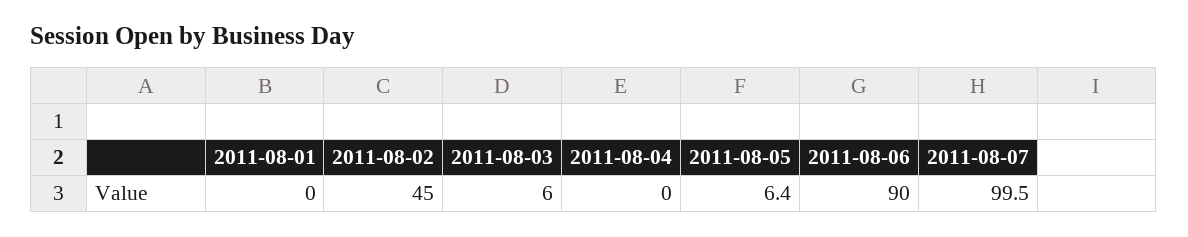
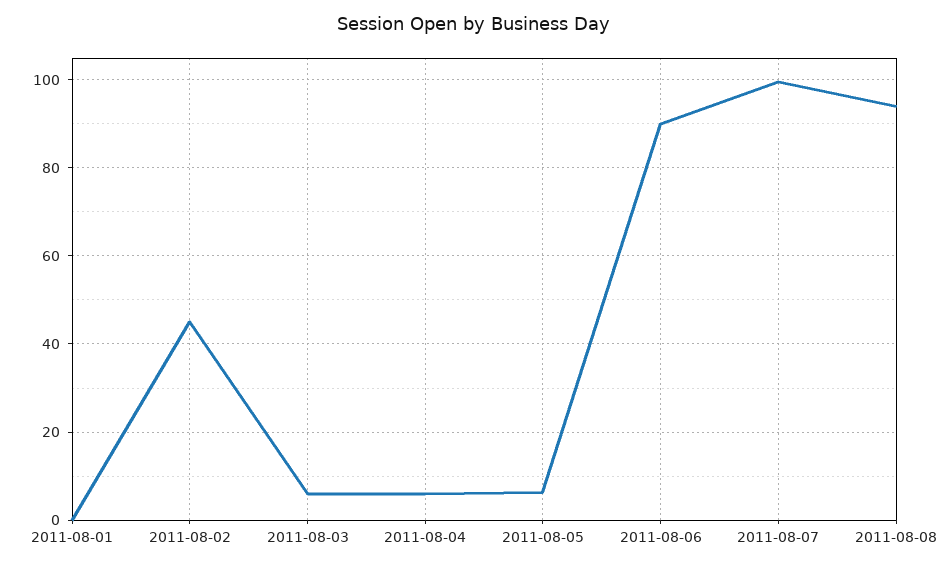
2011-08-04: 0 -> 6
2011-08-08: none -> 94

